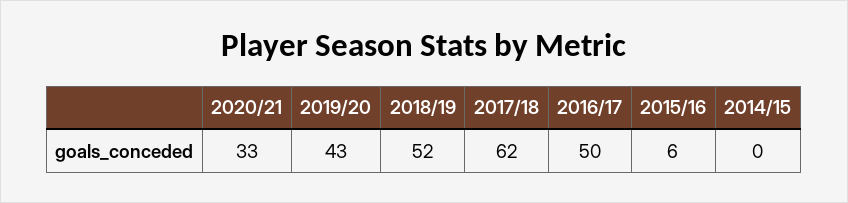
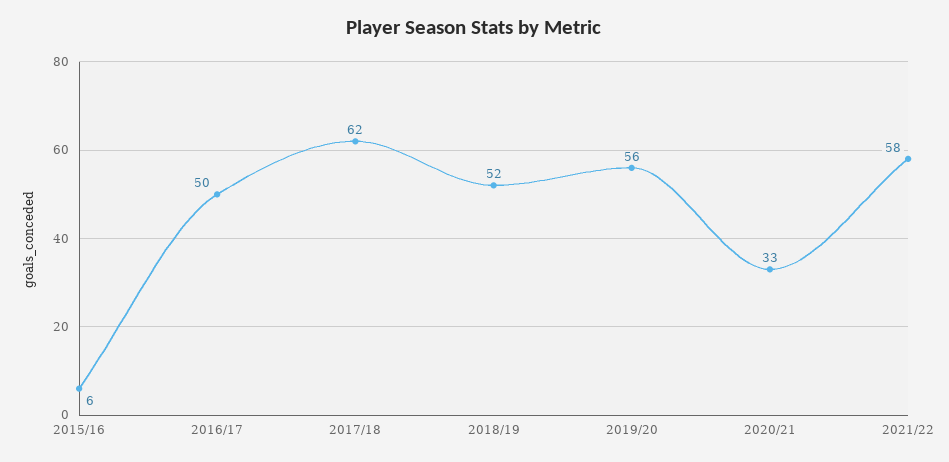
2019/20: 43 -> 56
2014/15: 0 -> none
2021/22: none -> 58

